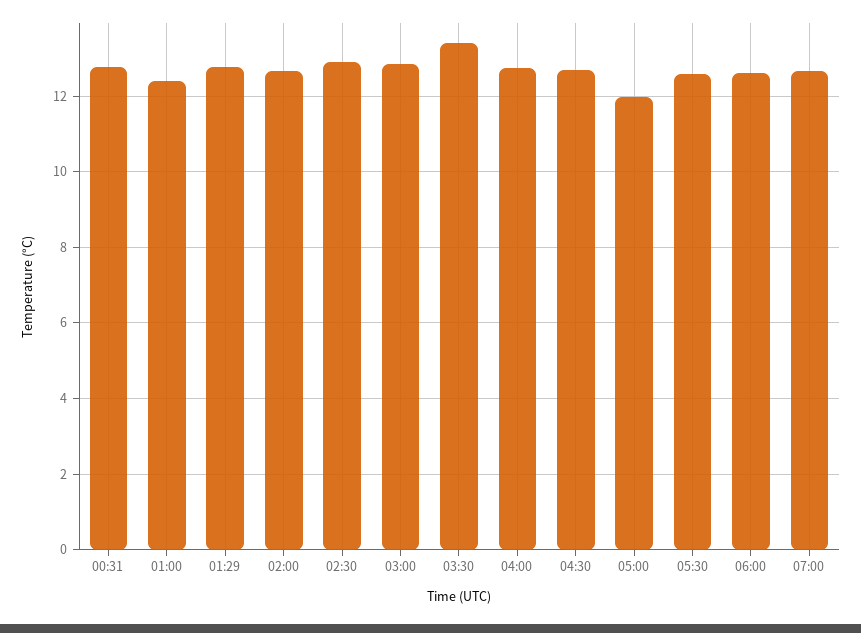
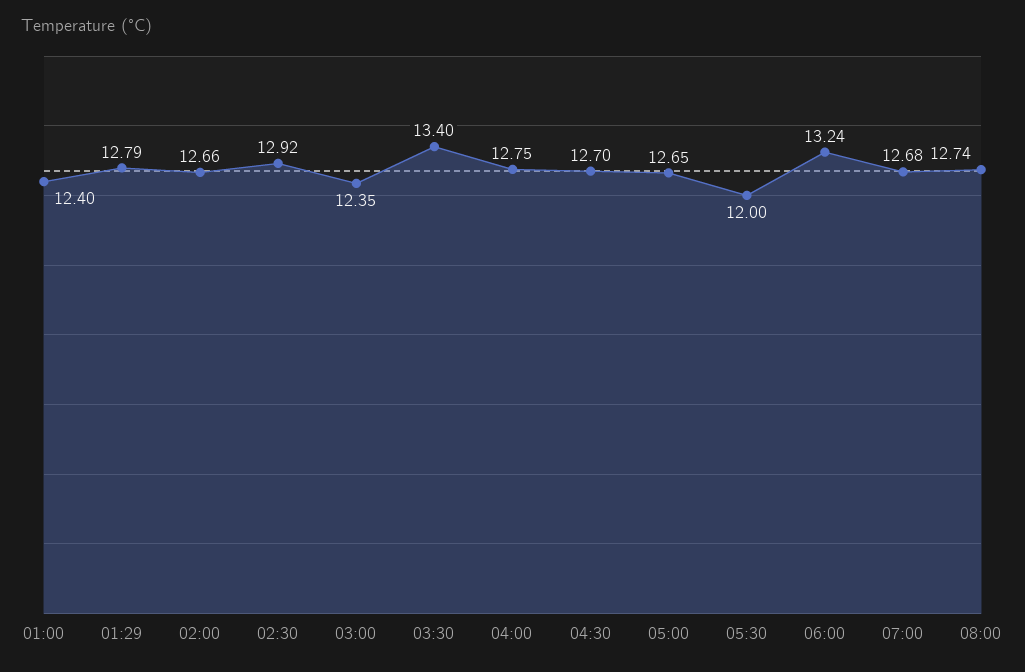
00:31: 12.8 -> none
03:00: 12.8 -> 12.35
05:00: 12 -> 12.65
05:30: 12.6 -> 12
06:00: 12.6 -> 13.24
08:00: none -> 12.74

